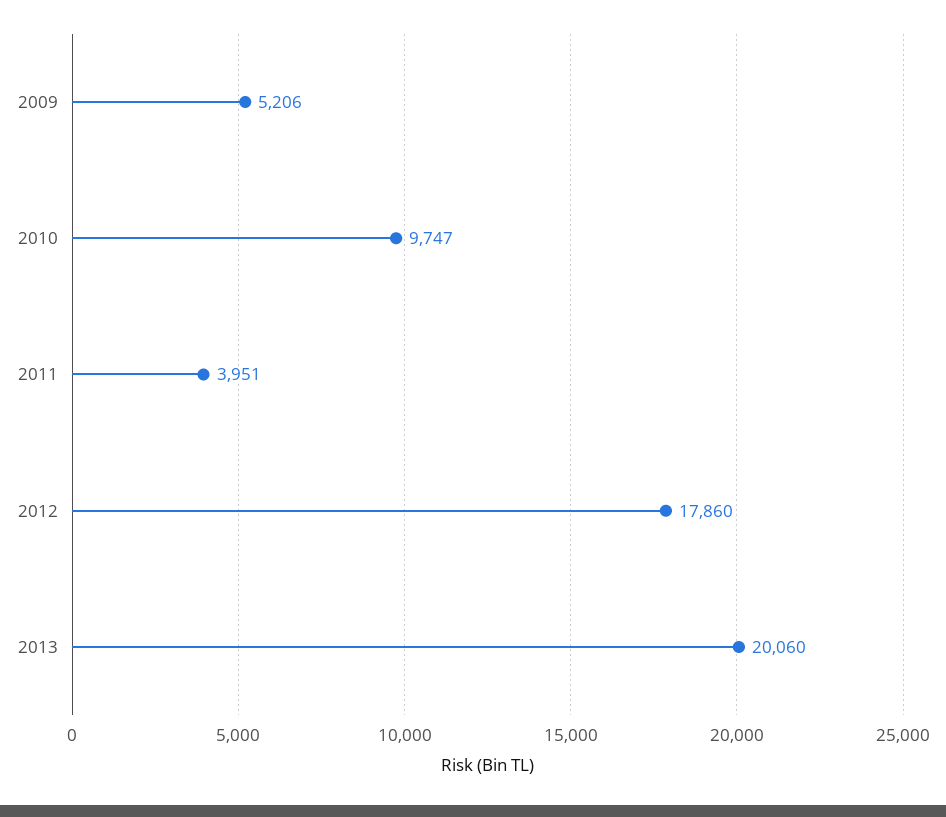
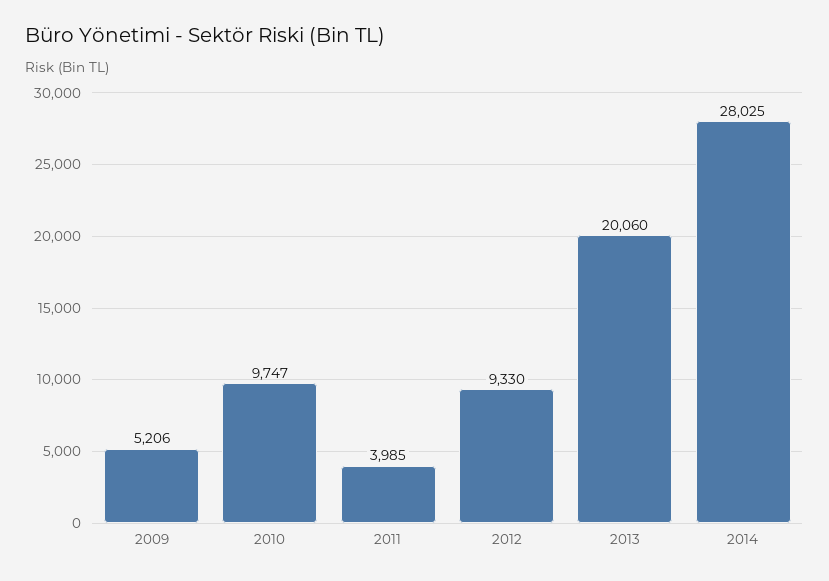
2011: 3951 -> 3985
2012: 17860 -> 9330
2014: none -> 28025

